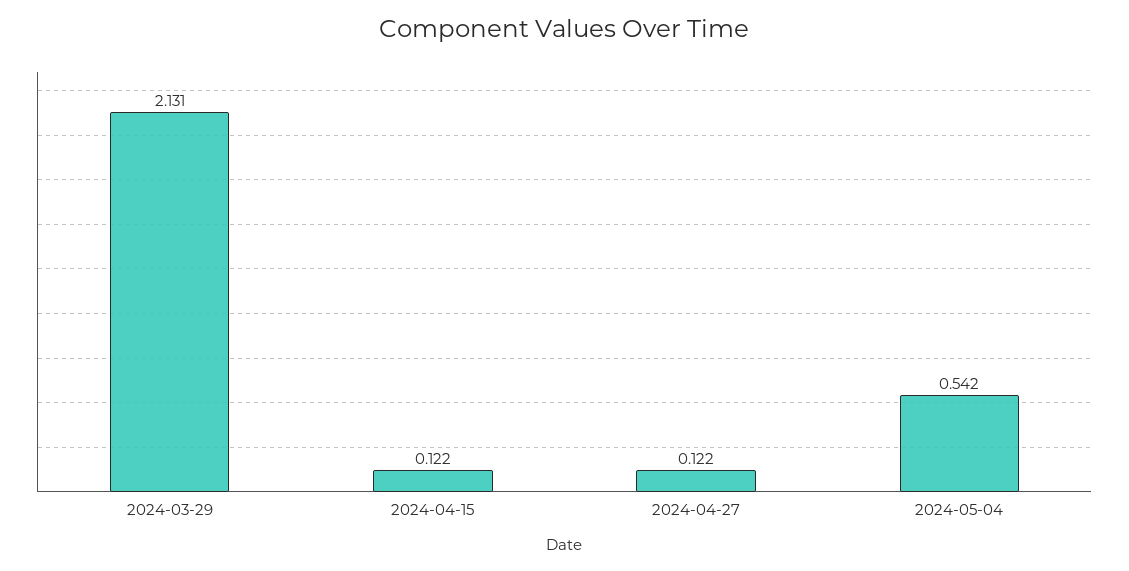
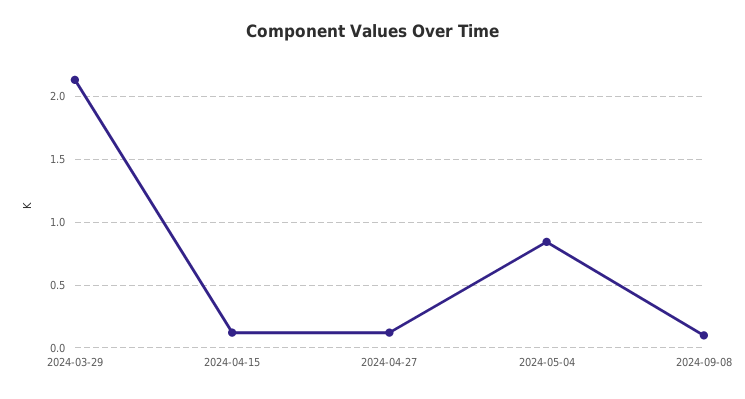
2024-05-04: 0.542 -> 0.85
2024-09-08: none -> 0.1

